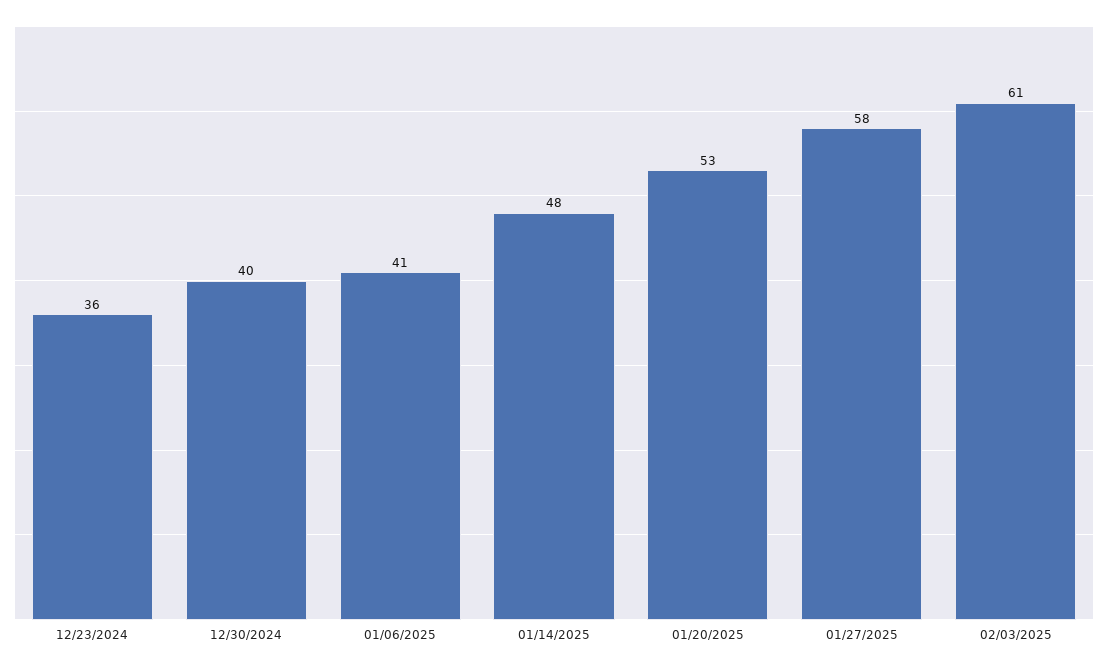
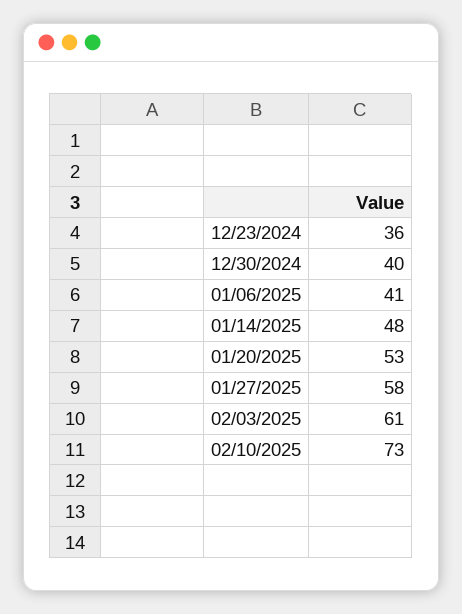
02/10/2025: none -> 73

